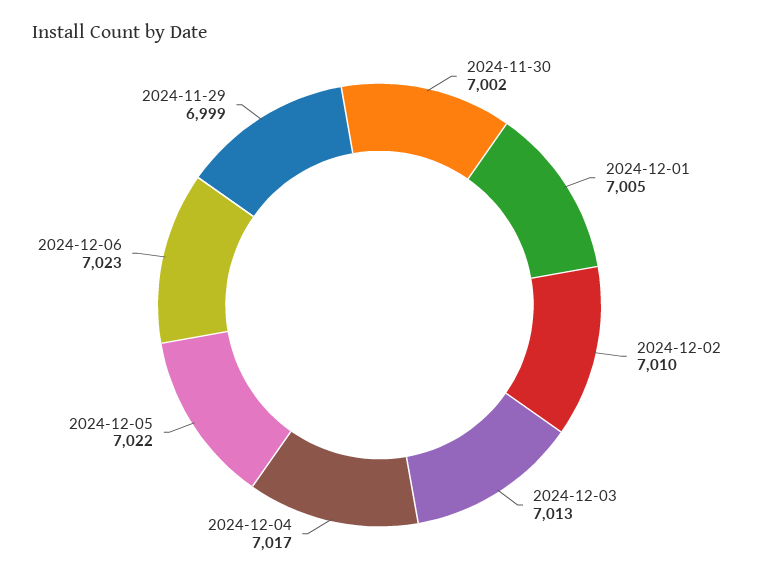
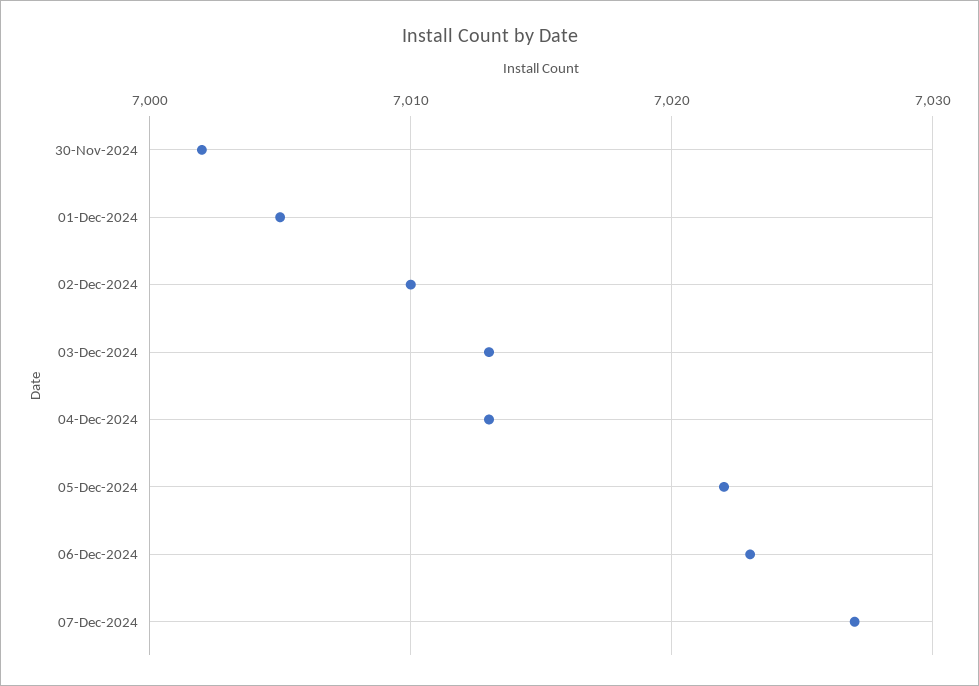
2024-12-04: 7017 -> 7013
2024-11-29: 6999 -> none
07-Dec-2024: none -> 7027

